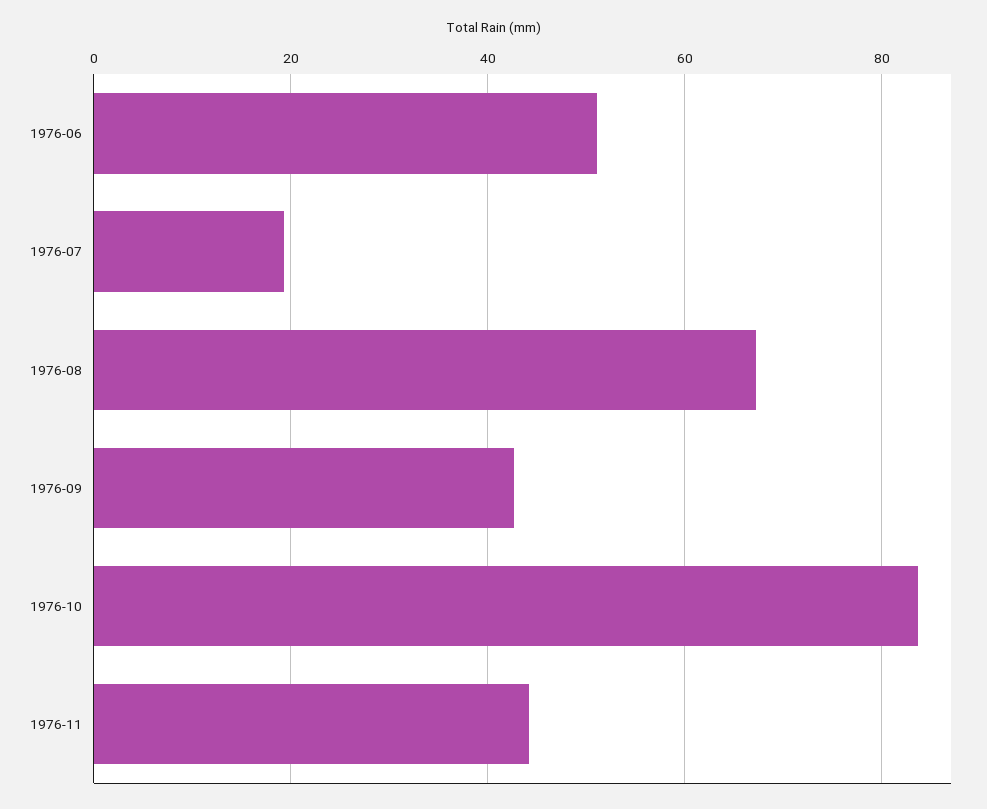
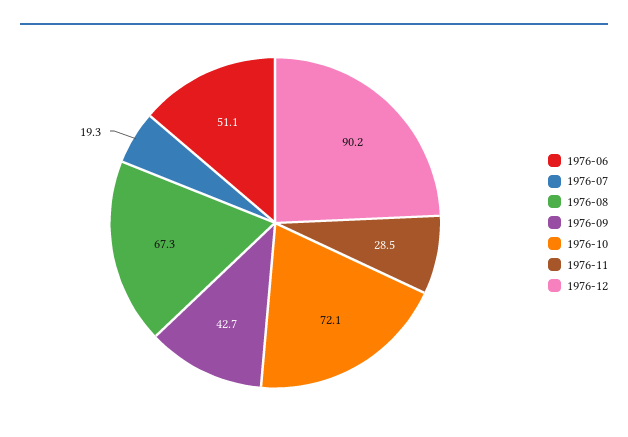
1976-10: 84 -> 72.1
1976-11: 44 -> 28.5
1976-12: none -> 90.2

